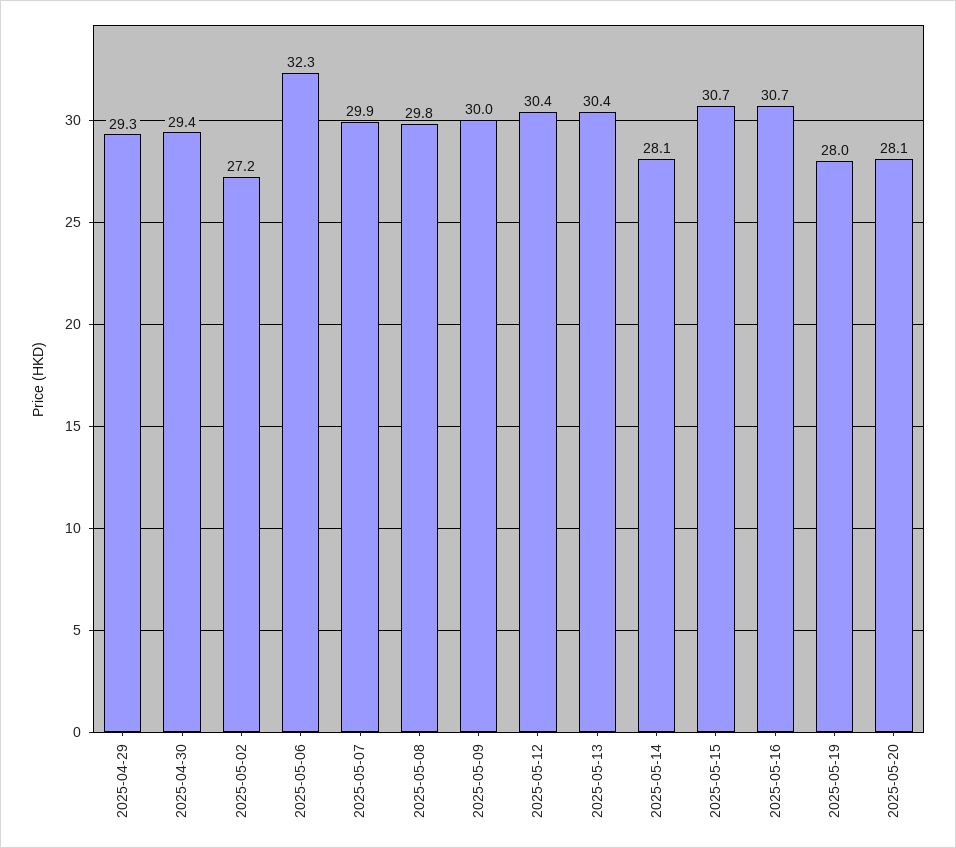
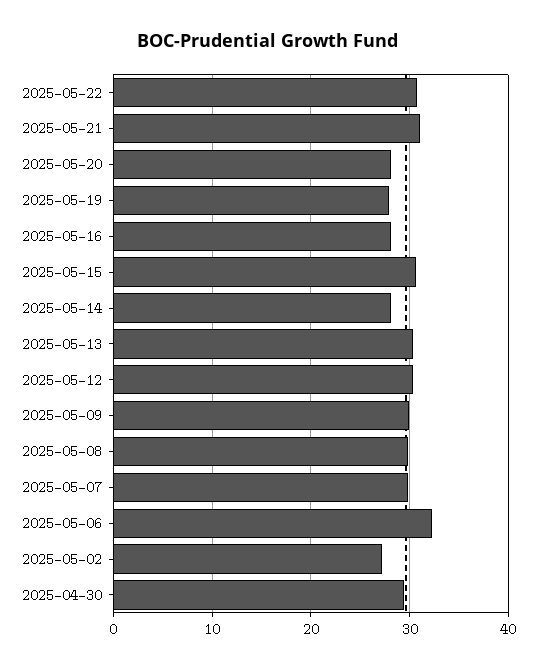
2025-04-29: 29.3 -> none
2025-05-16: 30.7 -> 28
2025-05-22: none -> 31
2025-05-21: none -> 31

